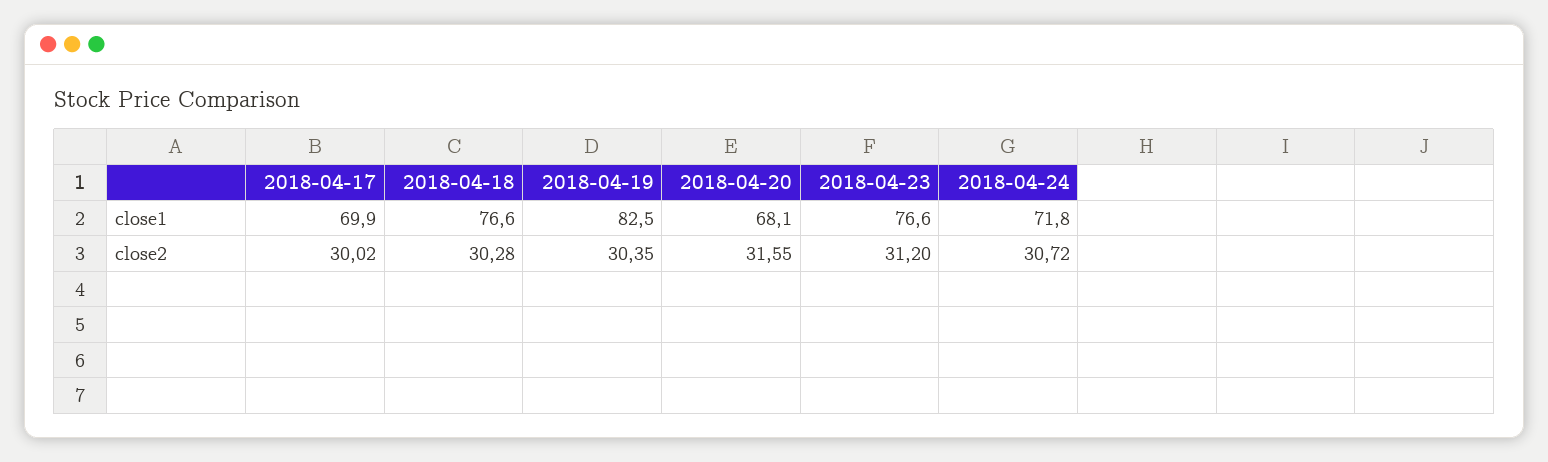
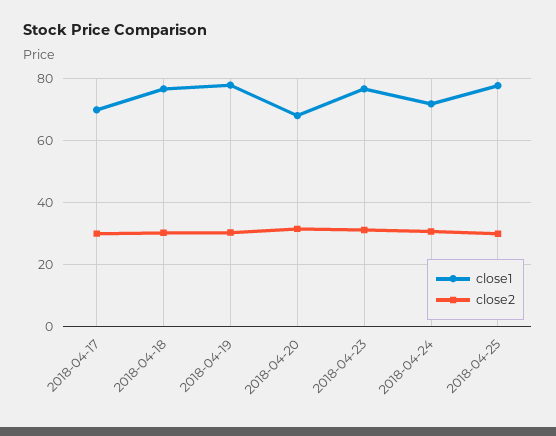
close1, 2018-04-19: 82.5 -> 78
close1, 2018-04-25: none -> 78
close2, 2018-04-25: none -> 30

